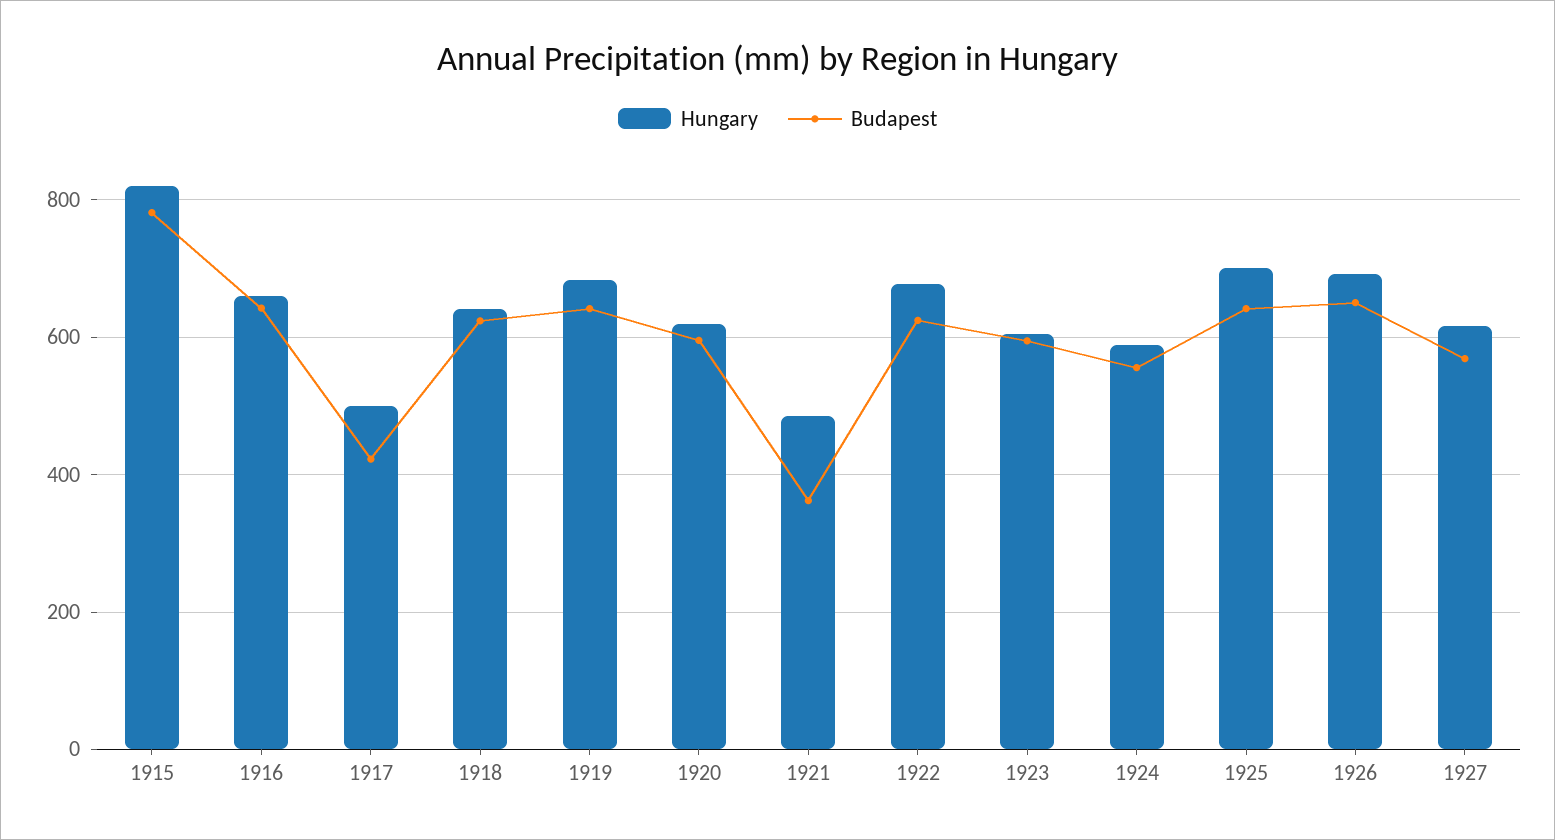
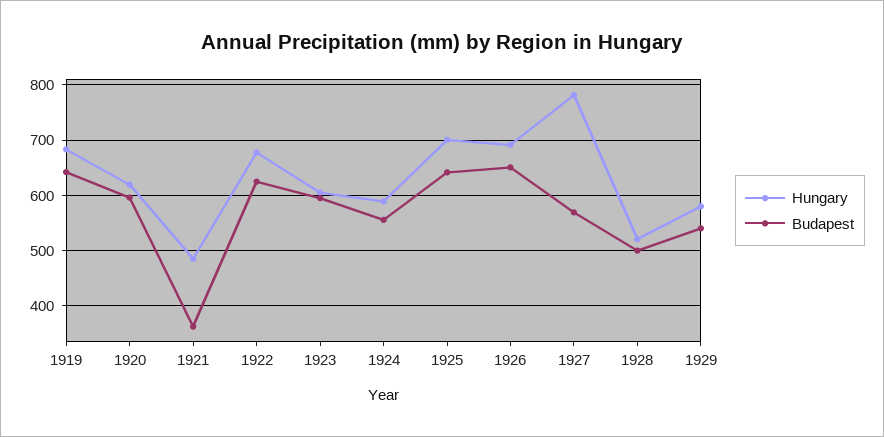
Hungary, 1915: 820 -> none
Budapest, 1915: 780 -> none
Hungary, 1916: 660 -> none
Budapest, 1916: 640 -> none
Hungary, 1917: 500 -> none
Budapest, 1917: 420 -> none
Hungary, 1918: 640 -> none
Budapest, 1918: 620 -> none
Hungary, 1927: 620 -> 780
Hungary, 1928: none -> 520
Budapest, 1928: none -> 500
Hungary, 1929: none -> 580
Budapest, 1929: none -> 540

